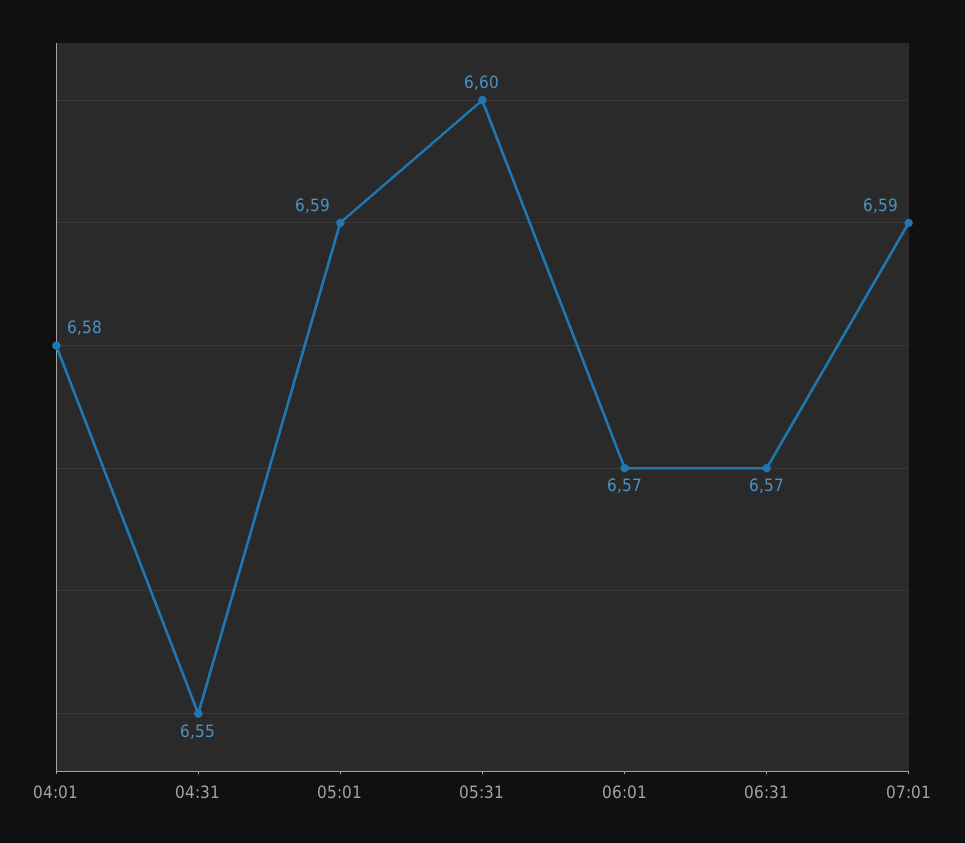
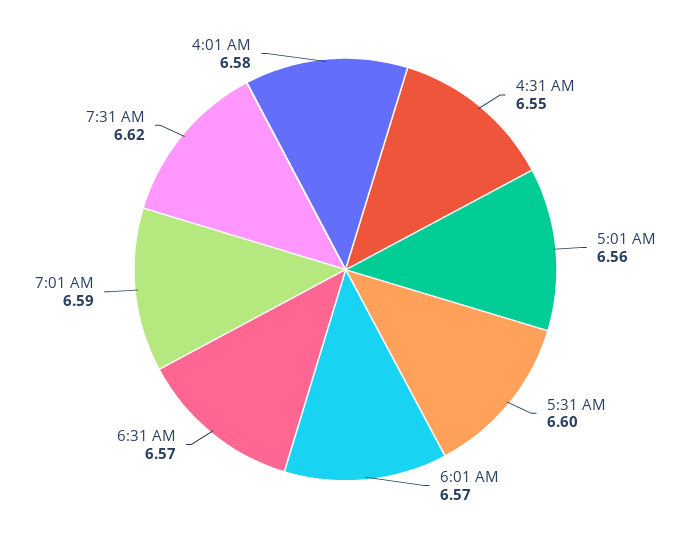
05:01: 6.59 -> 6.56
7:31 AM: none -> 6.62

